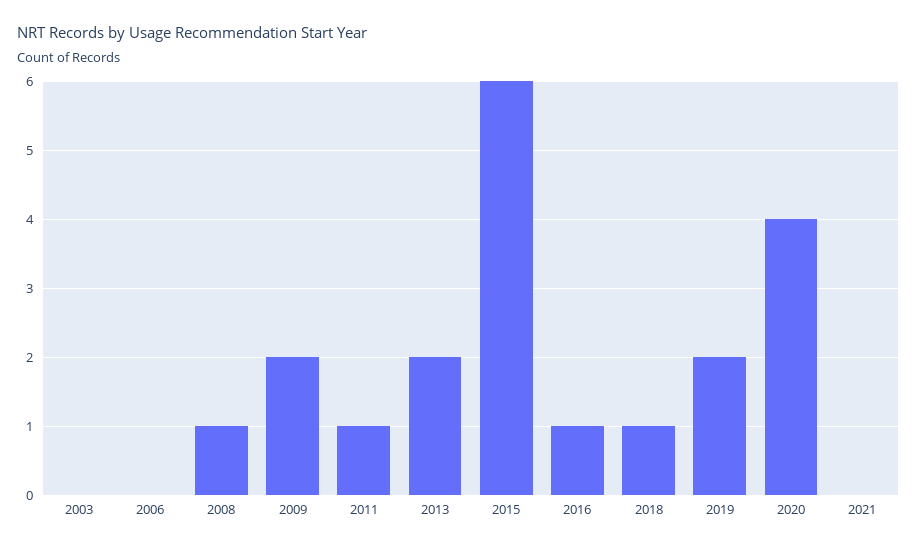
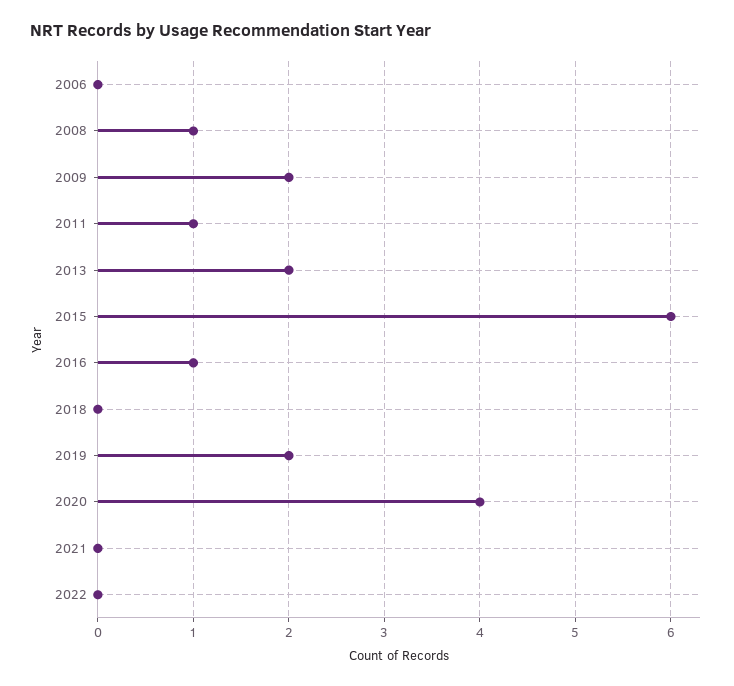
2003: 0 -> none
2018: 1 -> 0
2022: none -> 0

